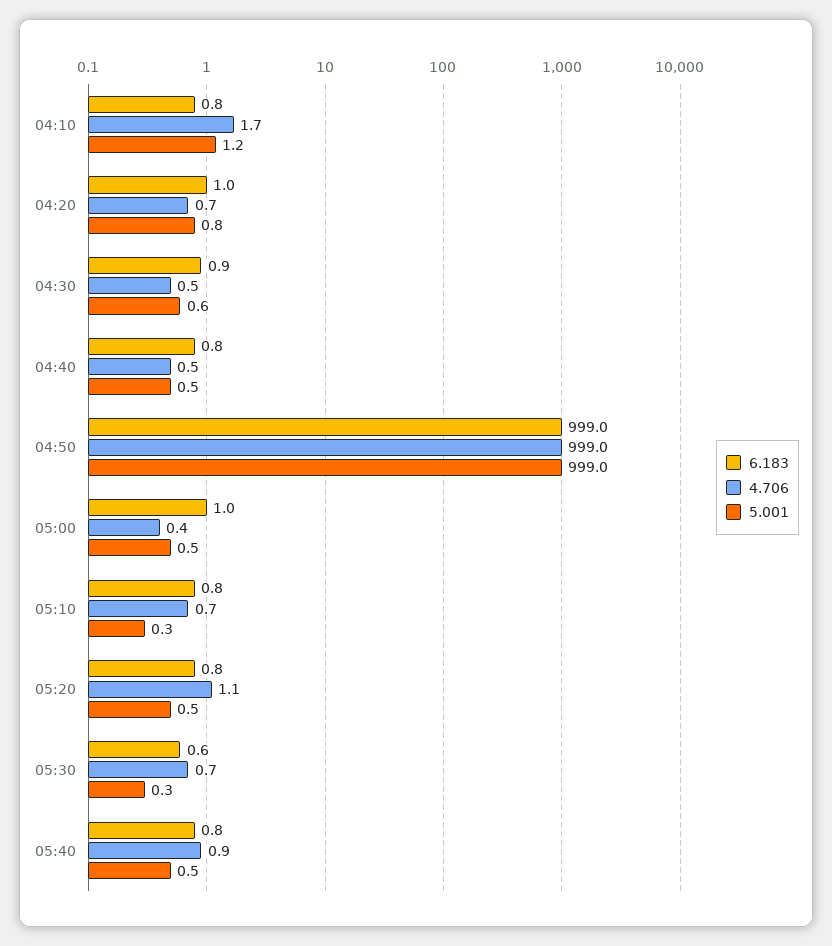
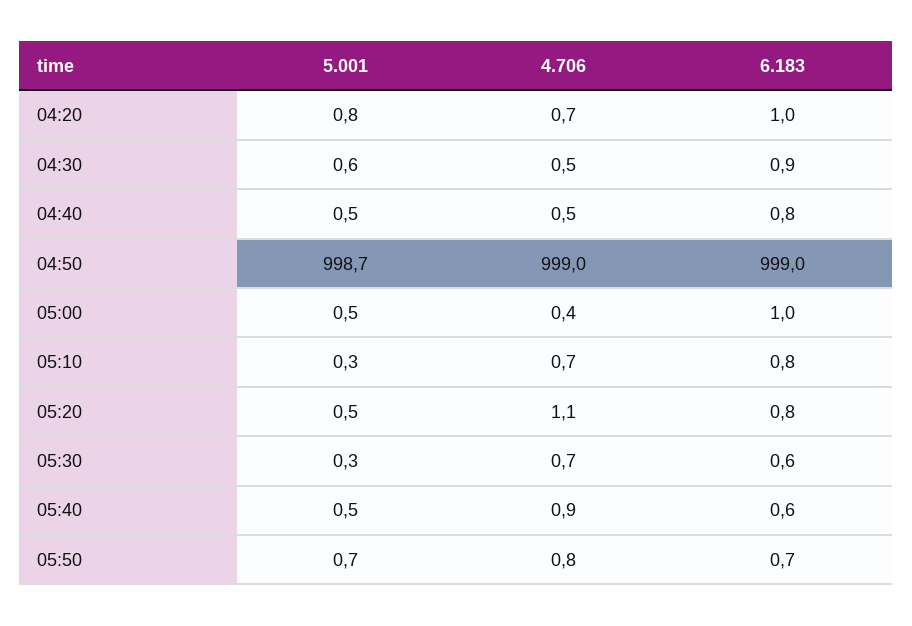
6.183, 04:10: 0.8 -> none
4.706, 04:10: 1.7 -> none
5.001, 04:10: 1.2 -> none
5.001, 04:50: 999 -> 998.7
6.183, 05:40: 0.8 -> 0.6
5.001, 05:50: none -> 0.7
4.706, 05:50: none -> 0.8
6.183, 05:50: none -> 0.7

